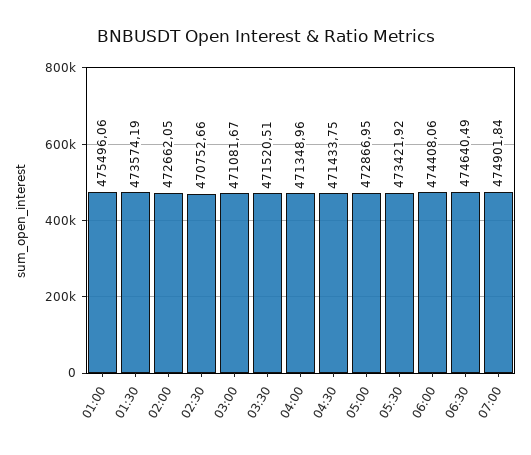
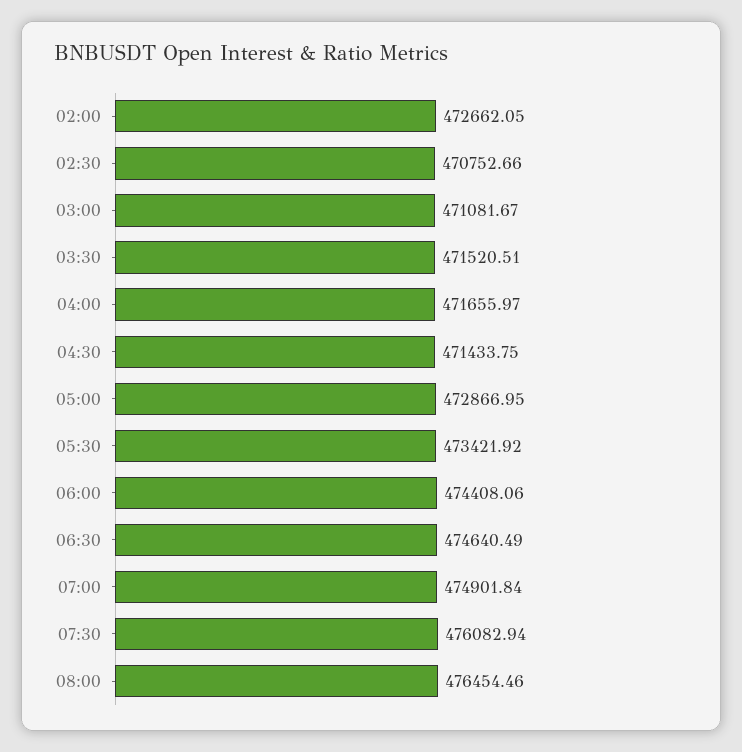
01:00: 475496.06 -> none
01:30: 473574.19 -> none
04:00: 471348.96 -> 471655.97
07:30: none -> 476082.94
08:00: none -> 476454.46

